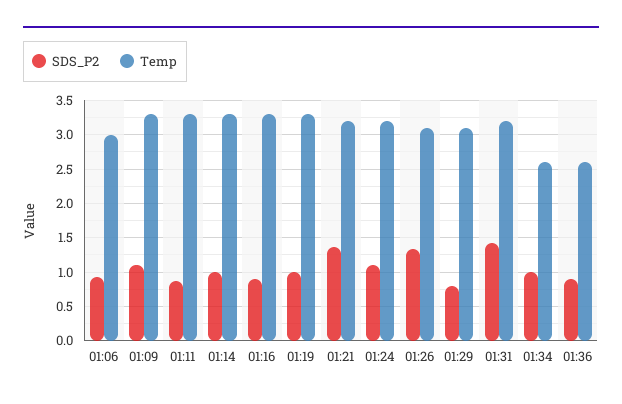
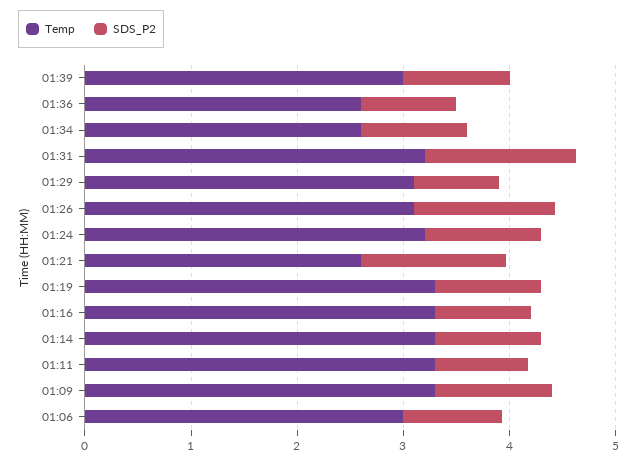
Temp, 01:21: 3.2 -> 2.6
Temp, 01:39: none -> 3
SDS_P2, 01:39: none -> 1

